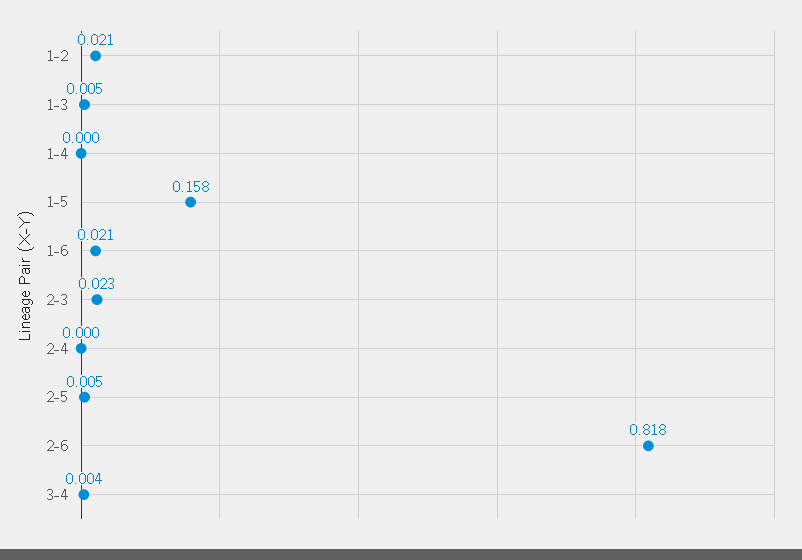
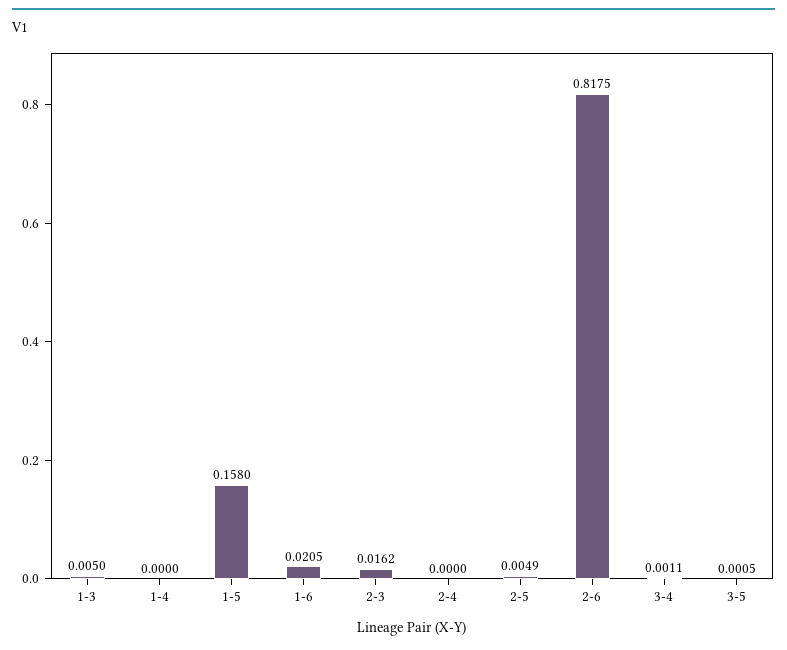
1-2: 0.021 -> none
2-3: 0.023 -> 0.0162
3-4: 0.004 -> 0.0011
3-5: none -> 0.0005

